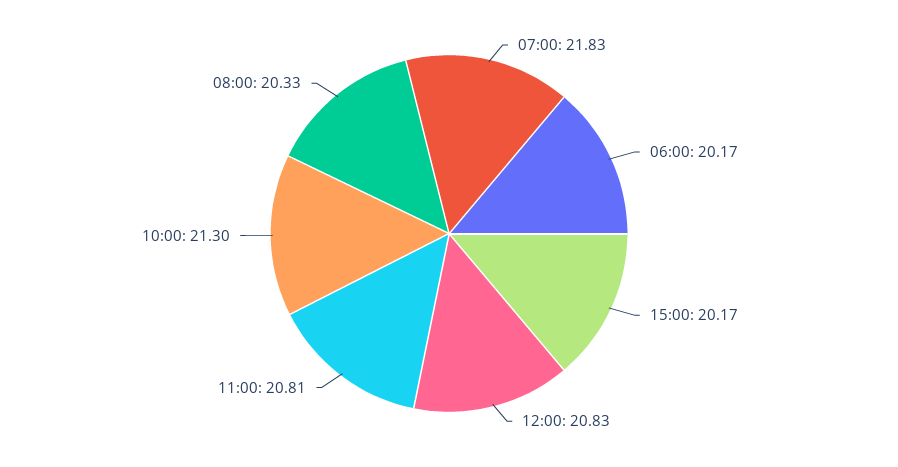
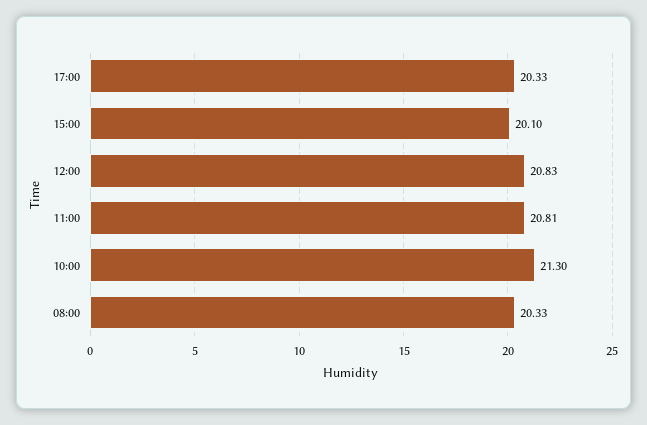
07:00: 21.83 -> none
06:00: 20.17 -> none
15:00: 20.17 -> 20.1
17:00: none -> 20.33

